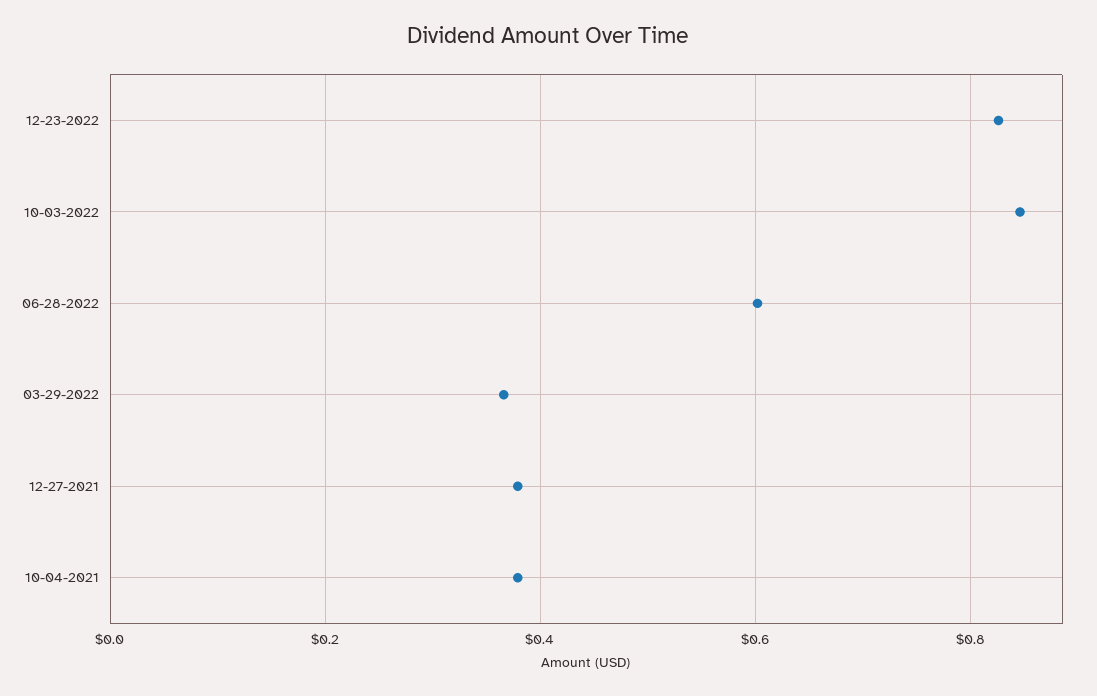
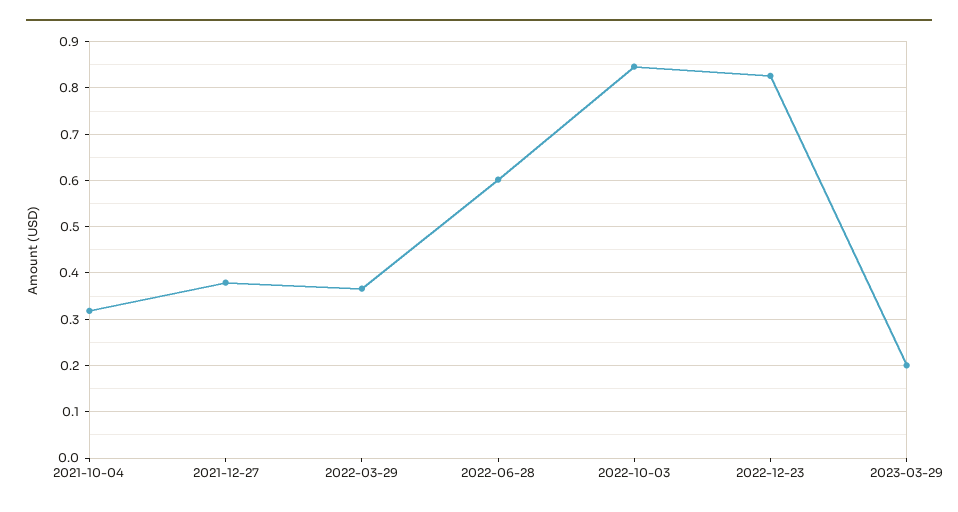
10-04-2021: 0.38 -> 0.32
2023-03-29: none -> 0.2

